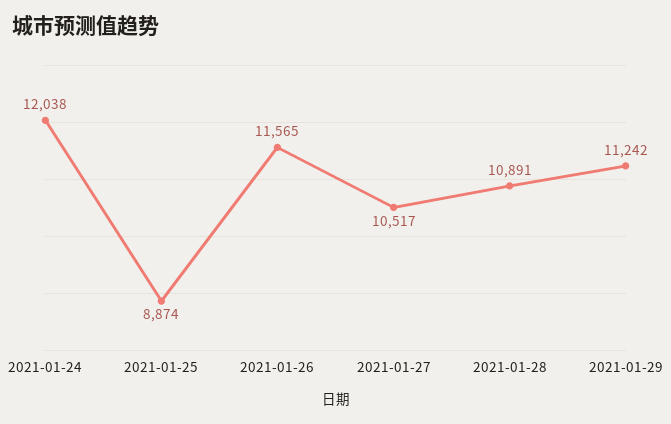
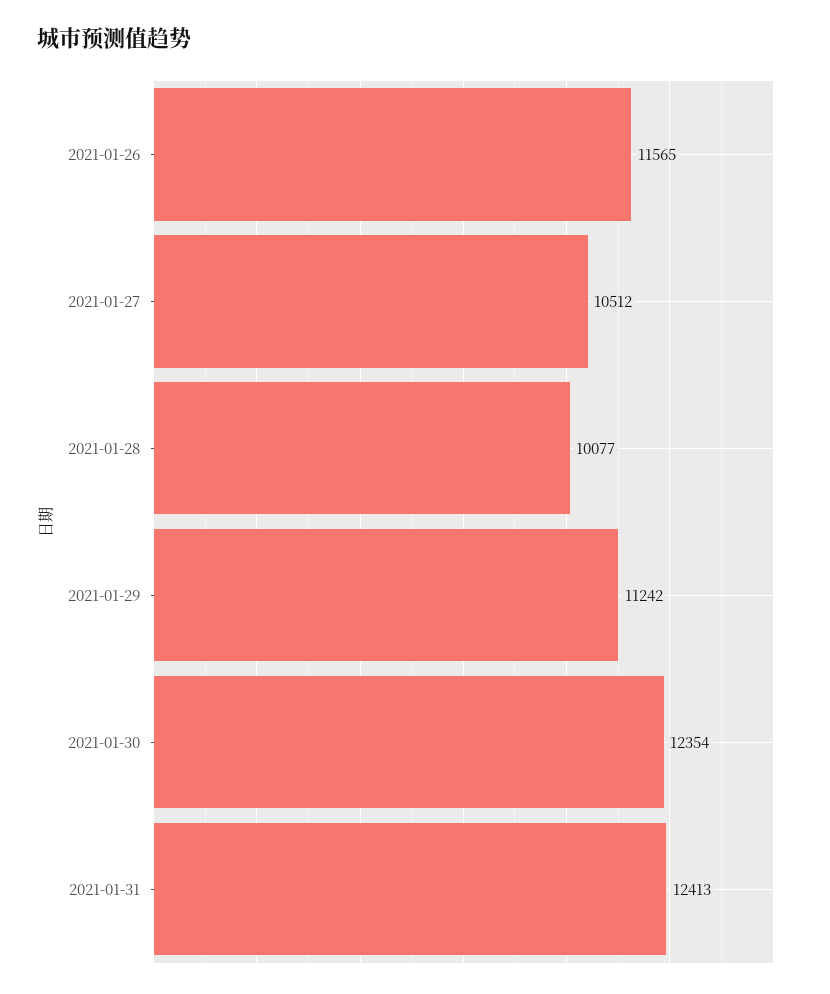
2021-01-24: 12038 -> none
2021-01-25: 8874 -> none
2021-01-27: 10517 -> 10512
2021-01-28: 10891 -> 10077
2021-01-30: none -> 12354
2021-01-31: none -> 12413

